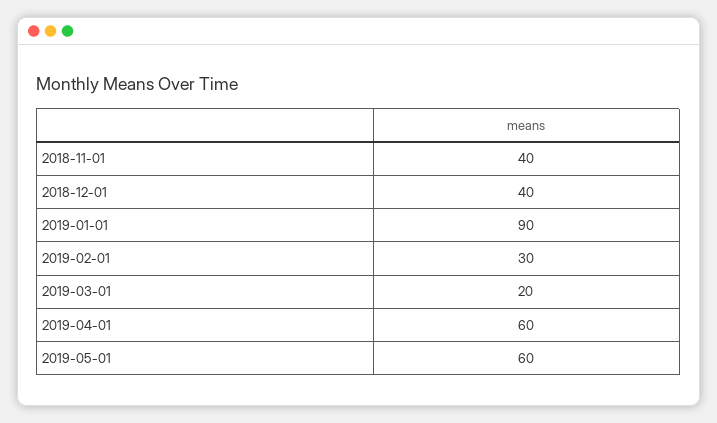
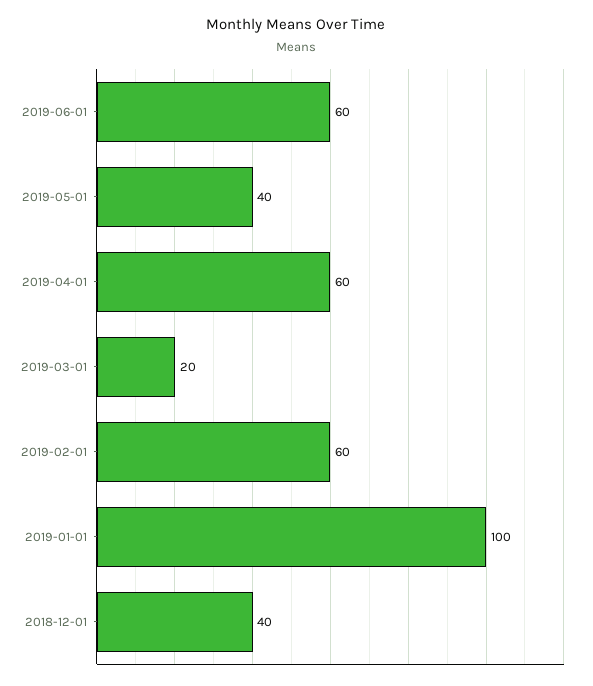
2018-11-01: 40 -> none
2019-01-01: 90 -> 100
2019-02-01: 30 -> 60
2019-05-01: 60 -> 40
2019-06-01: none -> 60

